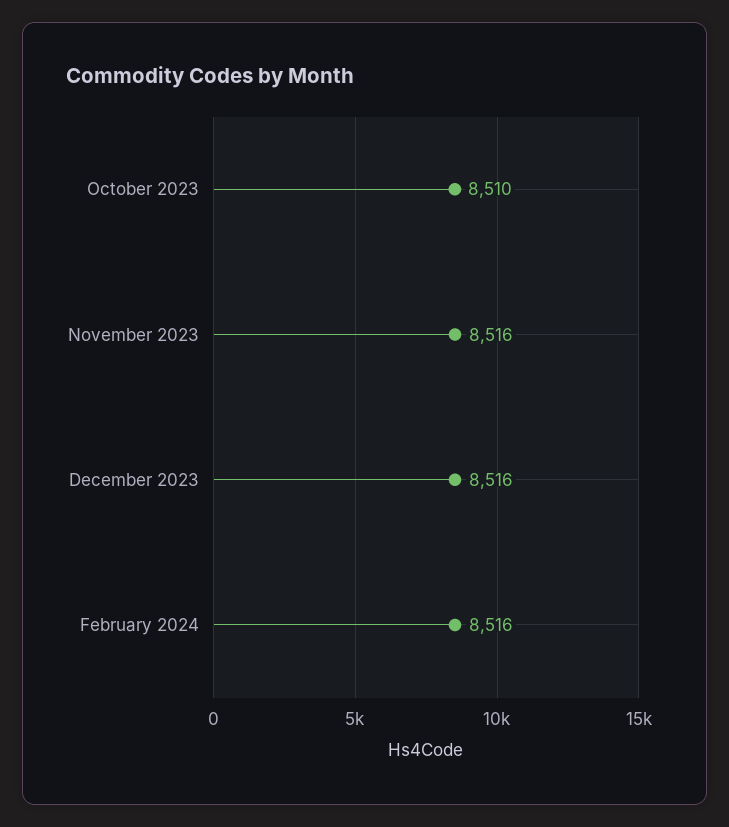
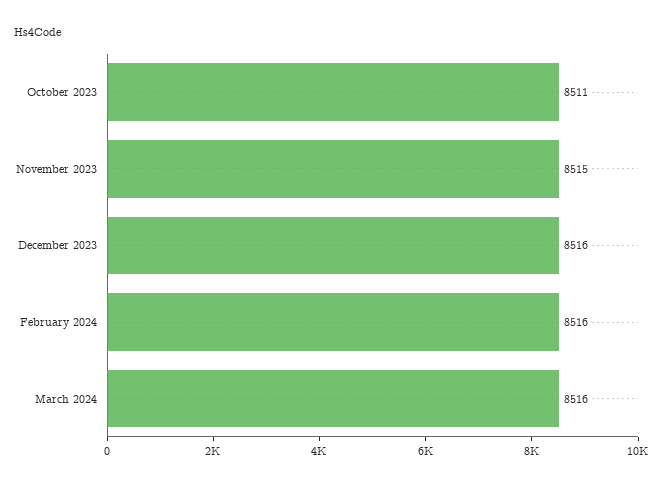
October 2023: 8510 -> 8511
November 2023: 8516 -> 8515
March 2024: none -> 8516

